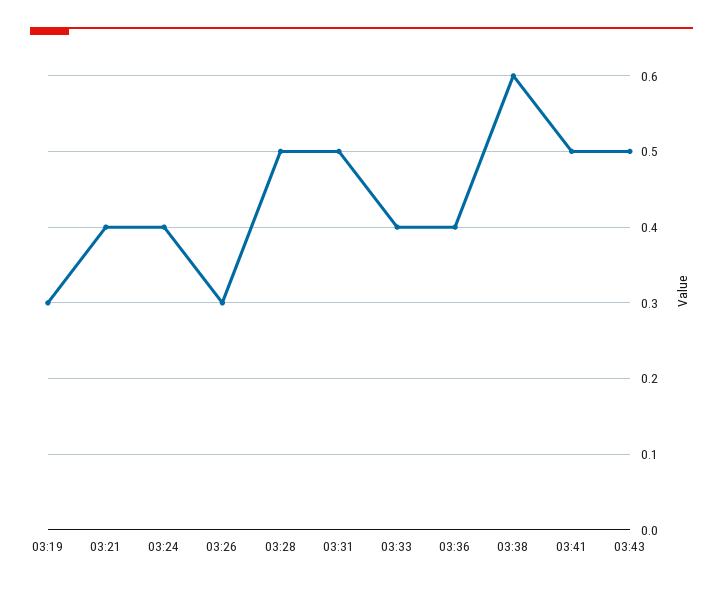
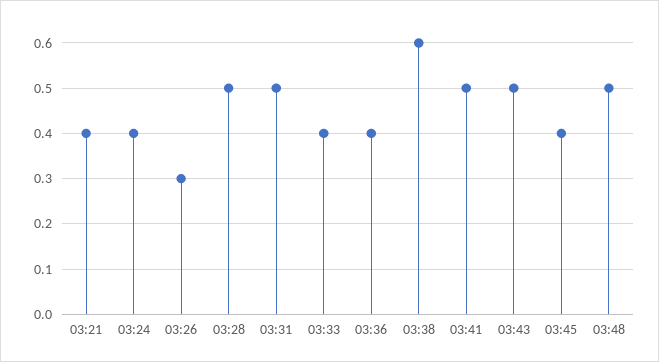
03:19: 0.3 -> none
03:45: none -> 0.4
03:48: none -> 0.5

